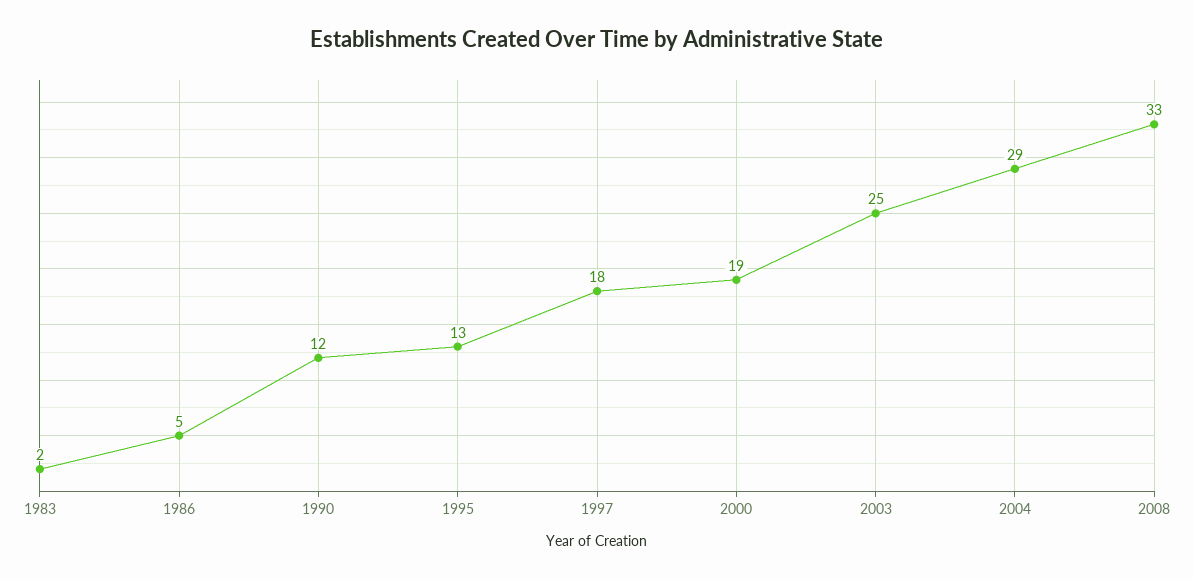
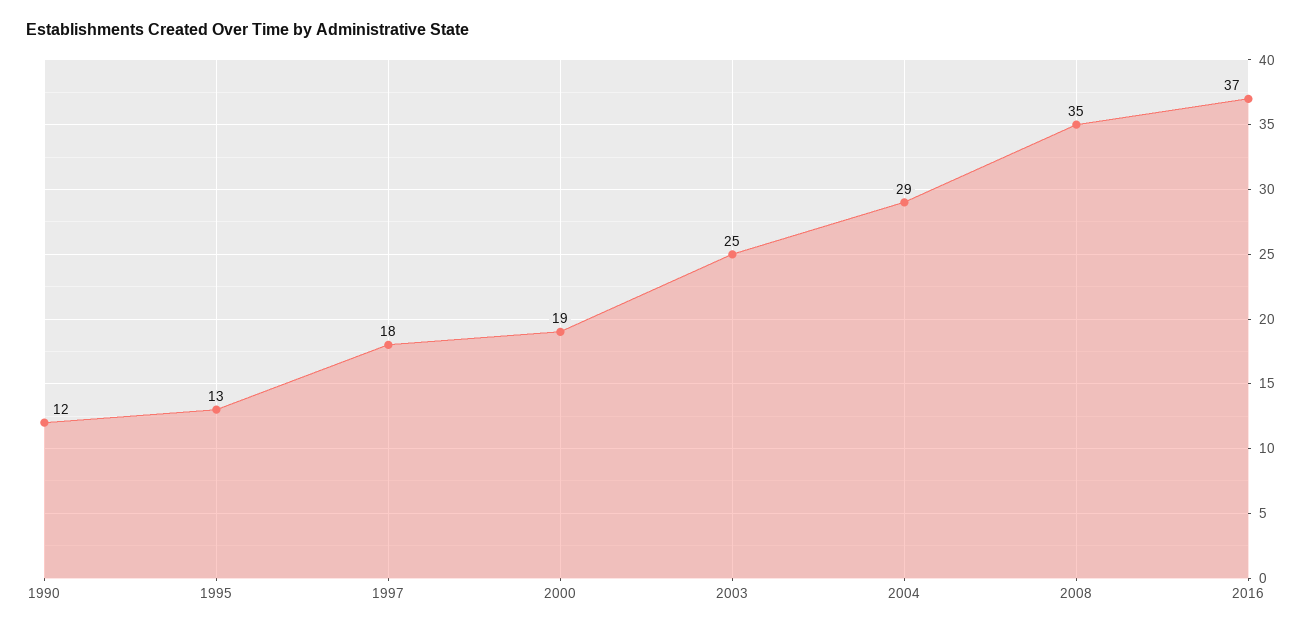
1983: 2 -> none
1986: 5 -> none
2008: 33 -> 35
2016: none -> 37

